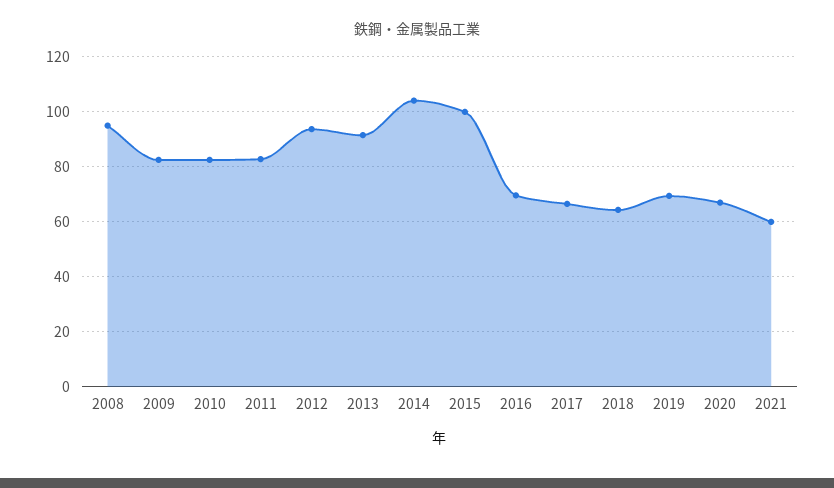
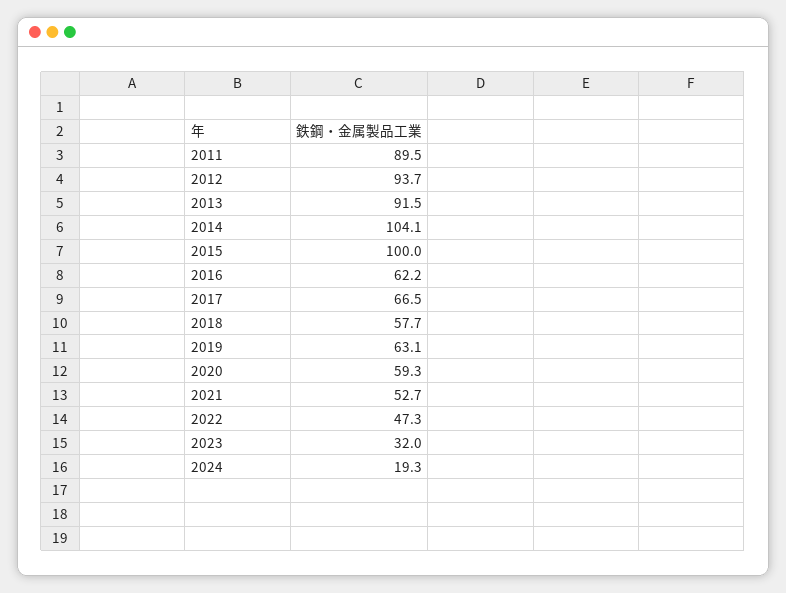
2008: 95 -> none
2009: 82.5 -> none
2010: 82.5 -> none
2011: 82.5 -> 89.5
2016: 70 -> 62.2
2018: 65 -> 57.7
2019: 70 -> 63.1
2020: 67.5 -> 59.3
2021: 60 -> 52.7
2022: none -> 47.3
2023: none -> 32
2024: none -> 19.3

